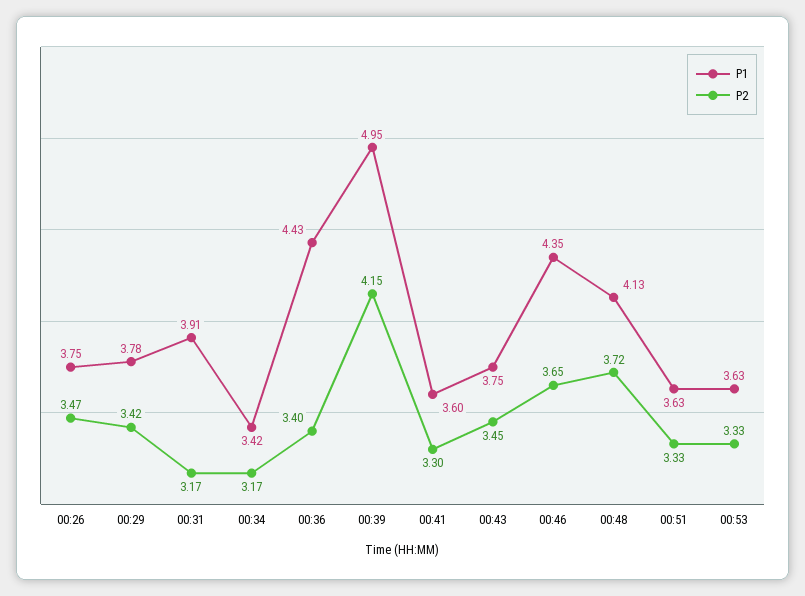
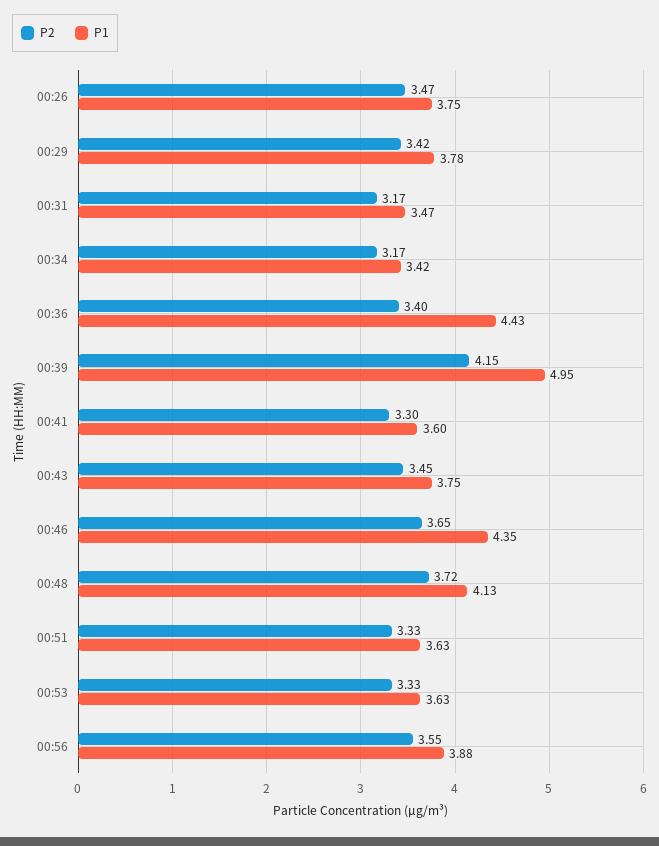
P1, 00:31: 3.91 -> 3.47
P2, 00:56: none -> 3.55
P1, 00:56: none -> 3.88

